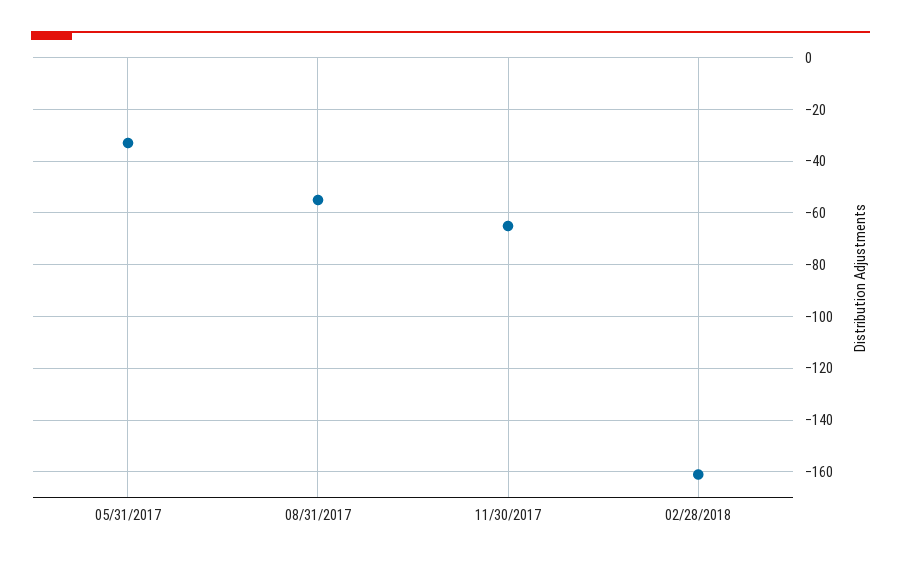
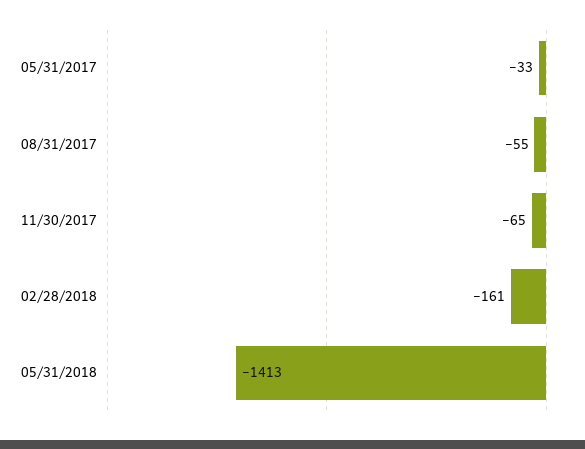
05/31/2018: none -> -1413

